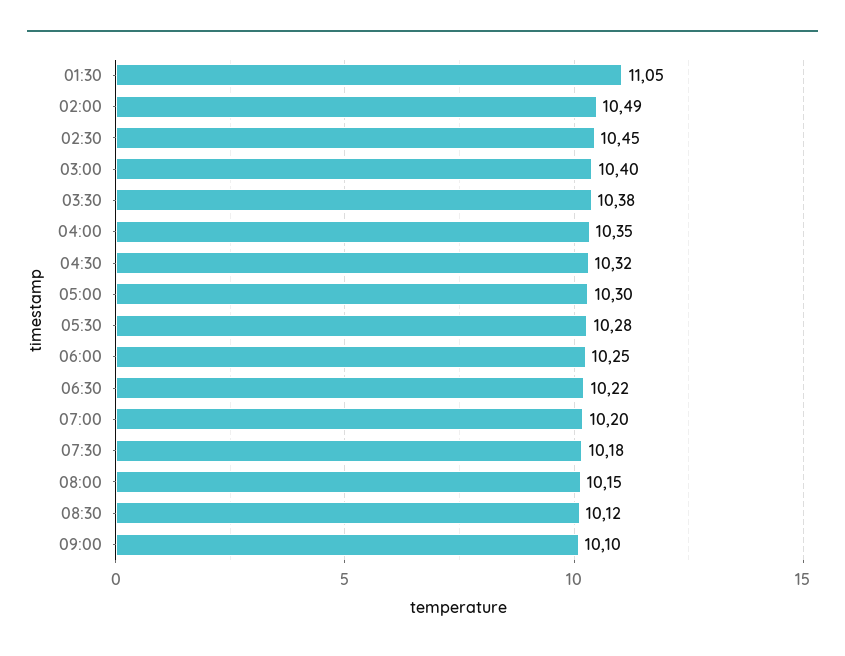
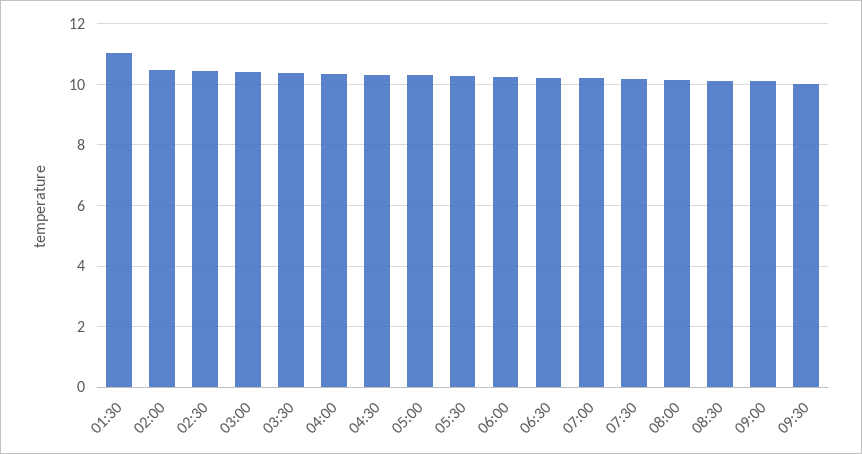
09:30: none -> 10

